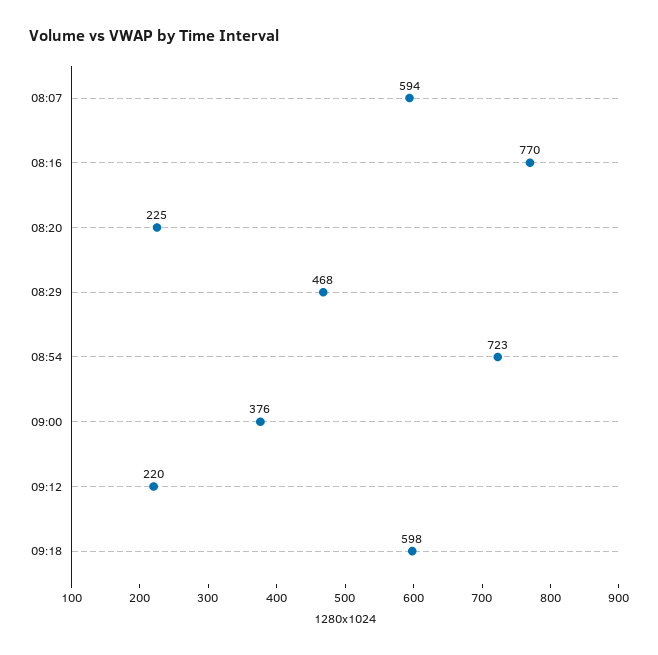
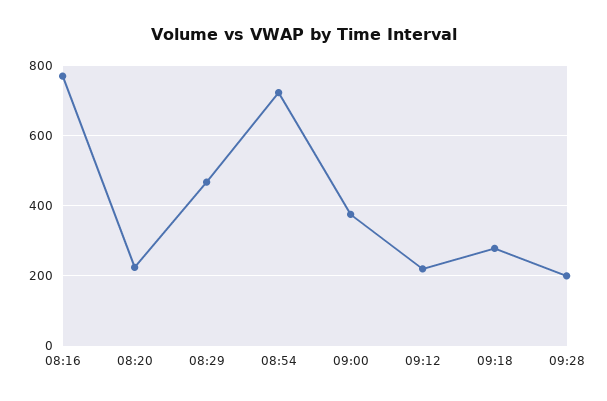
08:07: 594 -> none
09:18: 598 -> 280
09:28: none -> 200

